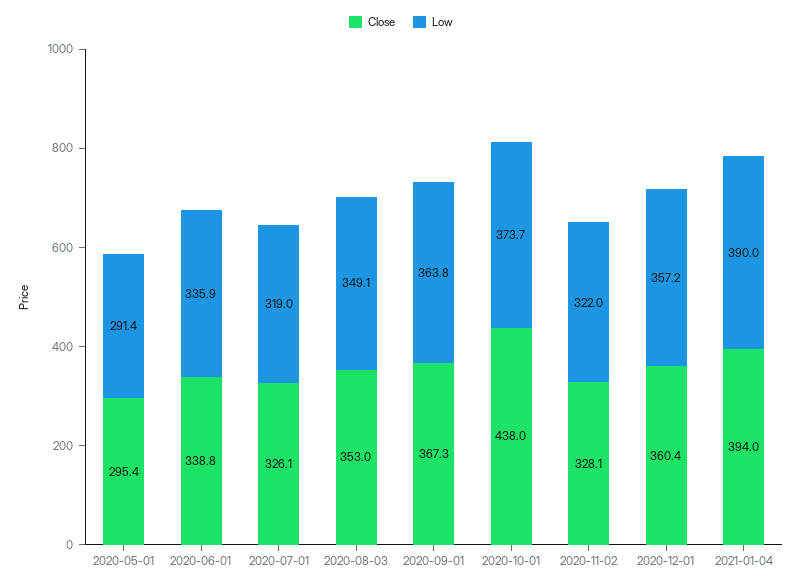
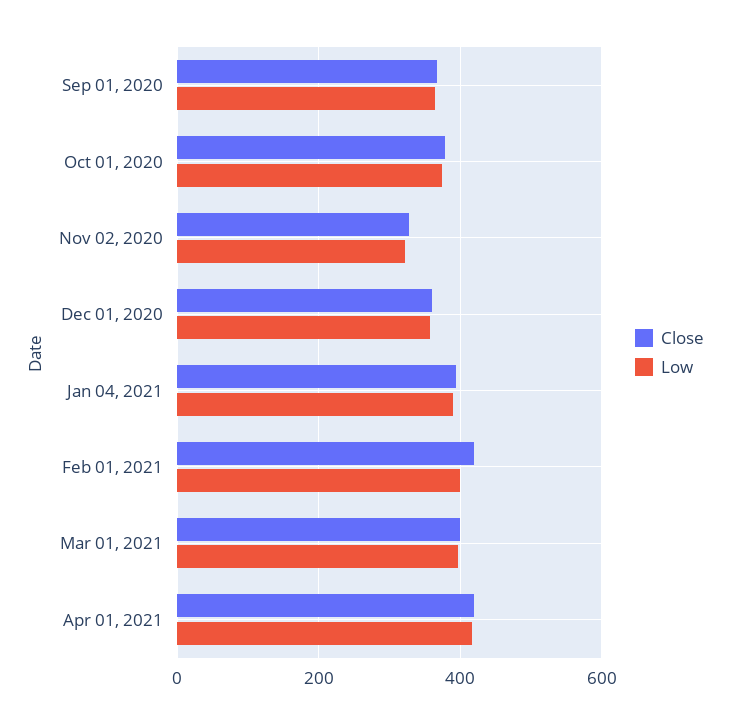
Close, 2020-05-01: 295.4 -> none
Low, 2020-05-01: 291.4 -> none
Close, 2020-06-01: 338.8 -> none
Low, 2020-06-01: 335.9 -> none
Close, 2020-07-01: 326.1 -> none
Low, 2020-07-01: 319 -> none
Close, 2020-08-03: 353 -> none
Low, 2020-08-03: 349.1 -> none
Close, 2020-10-01: 438 -> 380
Close, Feb 01, 2021: none -> 420
Low, Feb 01, 2021: none -> 400
Close, Mar 01, 2021: none -> 400
Low, Mar 01, 2021: none -> 400
Close, Apr 01, 2021: none -> 420
Low, Apr 01, 2021: none -> 420

